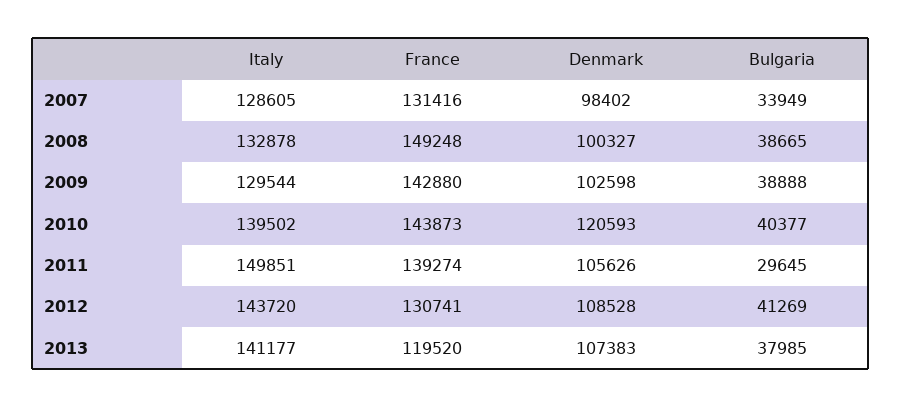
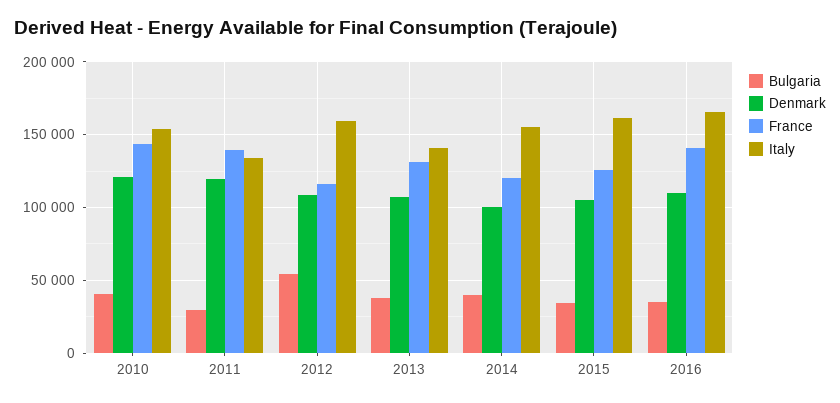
Italy, 2007: 128605 -> none
France, 2007: 131416 -> none
Denmark, 2007: 98402 -> none
Bulgaria, 2007: 33949 -> none
Italy, 2008: 132878 -> none
France, 2008: 149248 -> none
Denmark, 2008: 100327 -> none
Bulgaria, 2008: 38665 -> none
Italy, 2009: 129544 -> none
France, 2009: 142880 -> none
Denmark, 2009: 102598 -> none
Bulgaria, 2009: 38888 -> none
Italy, 2010: 139502 -> 155000
Italy, 2011: 149851 -> 135000
Denmark, 2011: 105626 -> 120000
Italy, 2012: 143720 -> 160000
France, 2012: 130741 -> 115000
Bulgaria, 2012: 41269 -> 55000
France, 2013: 119520 -> 130000
Bulgaria, 2014: none -> 40000
Denmark, 2014: none -> 100000
France, 2014: none -> 120000
Italy, 2014: none -> 155000
Bulgaria, 2015: none -> 35000
Denmark, 2015: none -> 105000
France, 2015: none -> 125000
Italy, 2015: none -> 160000
Bulgaria, 2016: none -> 35000
Denmark, 2016: none -> 110000
France, 2016: none -> 140000
Italy, 2016: none -> 165000

